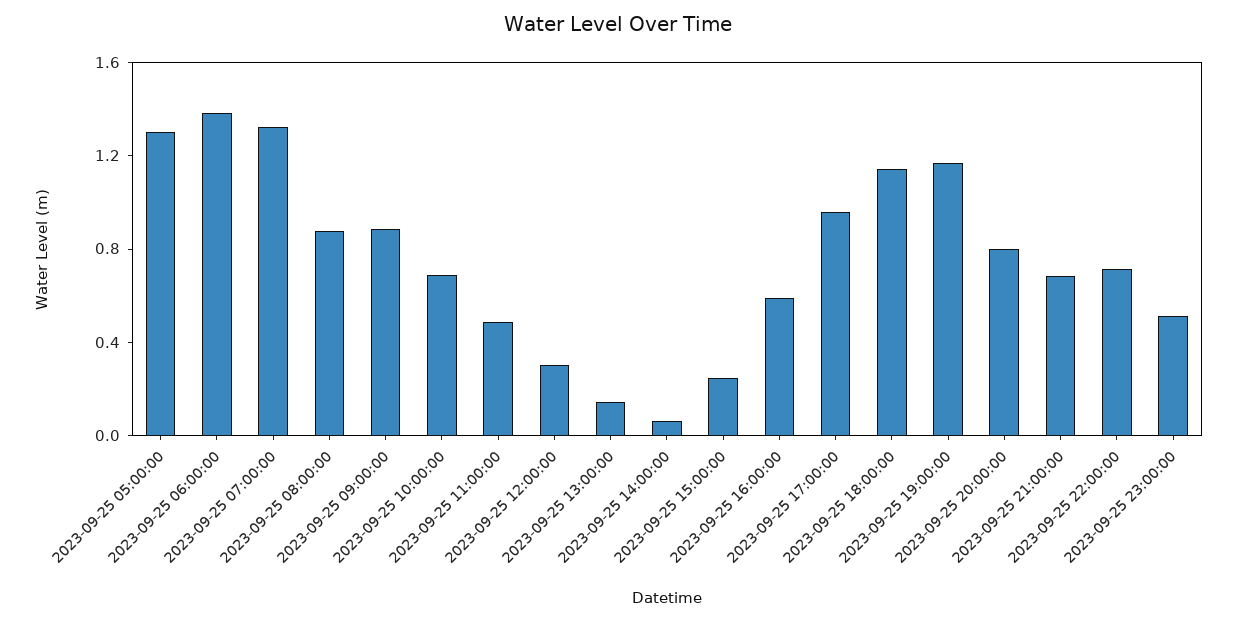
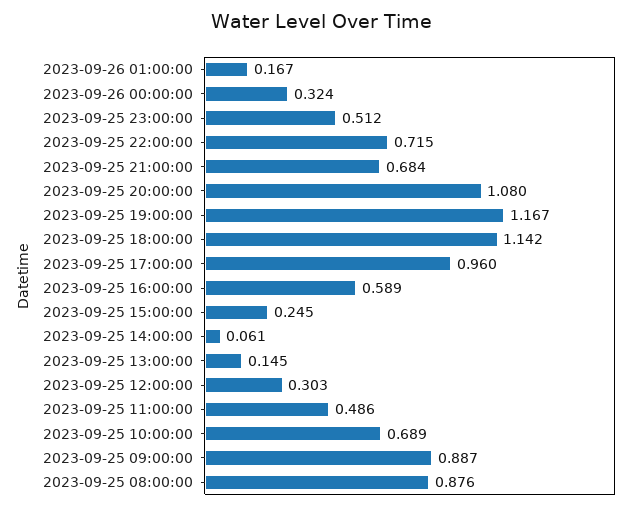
2023-09-25 05:00:00: 1.3 -> none
2023-09-25 06:00:00: 1.4 -> none
2023-09-25 07:00:00: 1.3 -> none
2023-09-25 20:00:00: 0.8 -> 1.08
2023-09-26 01:00:00: none -> 0.167
2023-09-26 00:00:00: none -> 0.324

